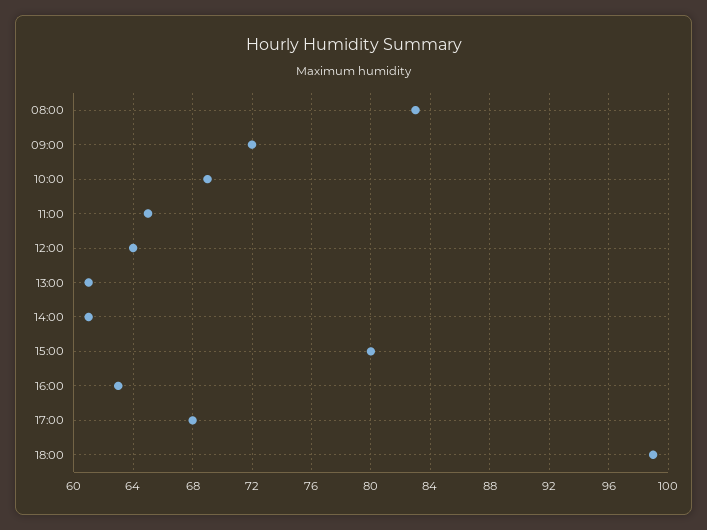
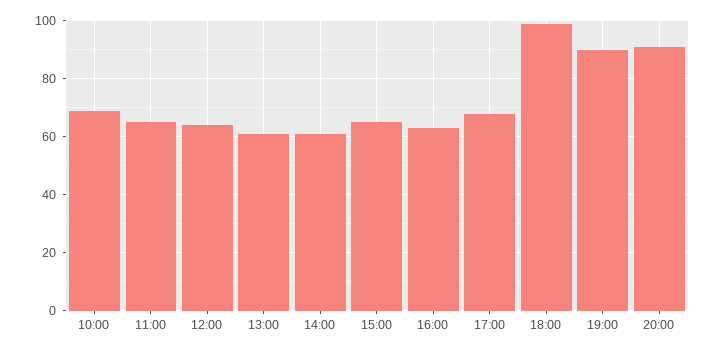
08:00: 83 -> none
09:00: 72 -> none
15:00: 80 -> 65
19:00: none -> 90
20:00: none -> 90

